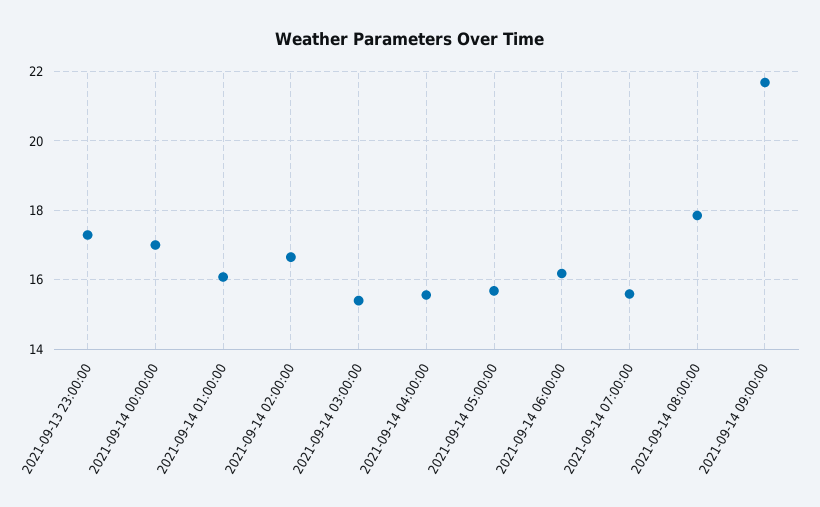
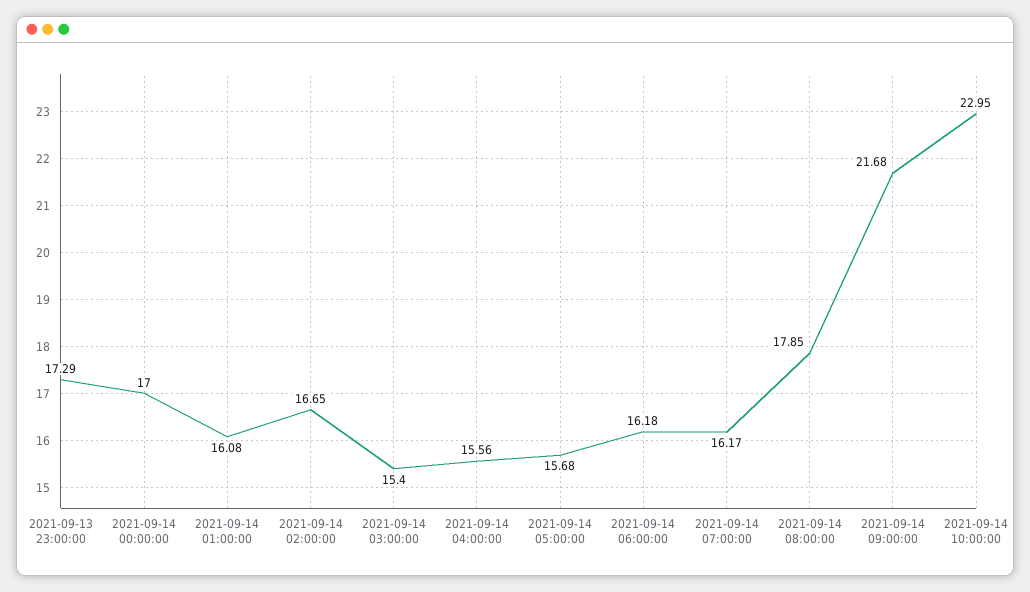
2021-09-14 07:00:00: 15.6 -> 16.17
2021-09-14 10:00:00: none -> 22.95

